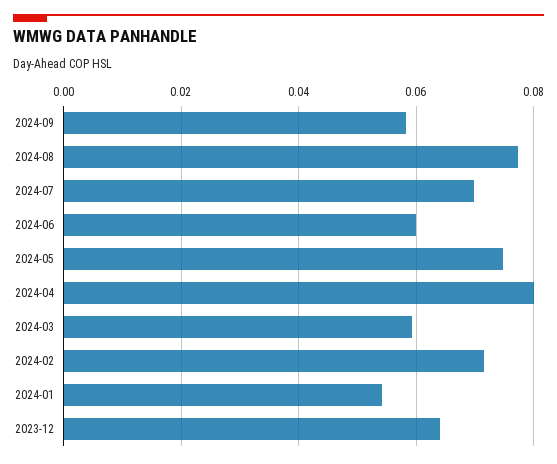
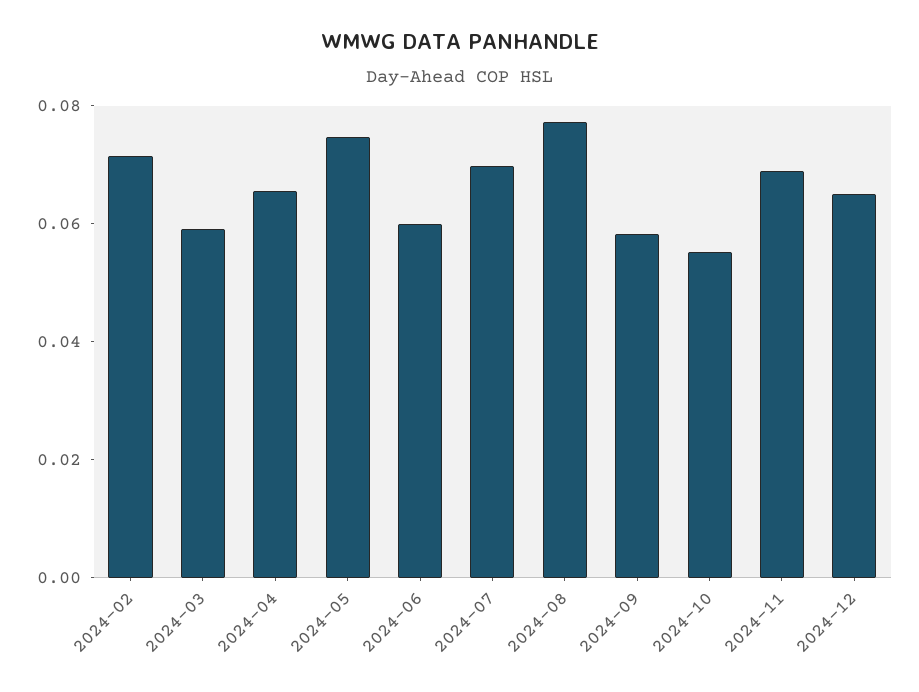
2024-04: 0.08 -> 0.065
2024-01: 0.054 -> none
2023-12: 0.064 -> none
2024-10: none -> 0.055
2024-11: none -> 0.07
2024-12: none -> 0.065

